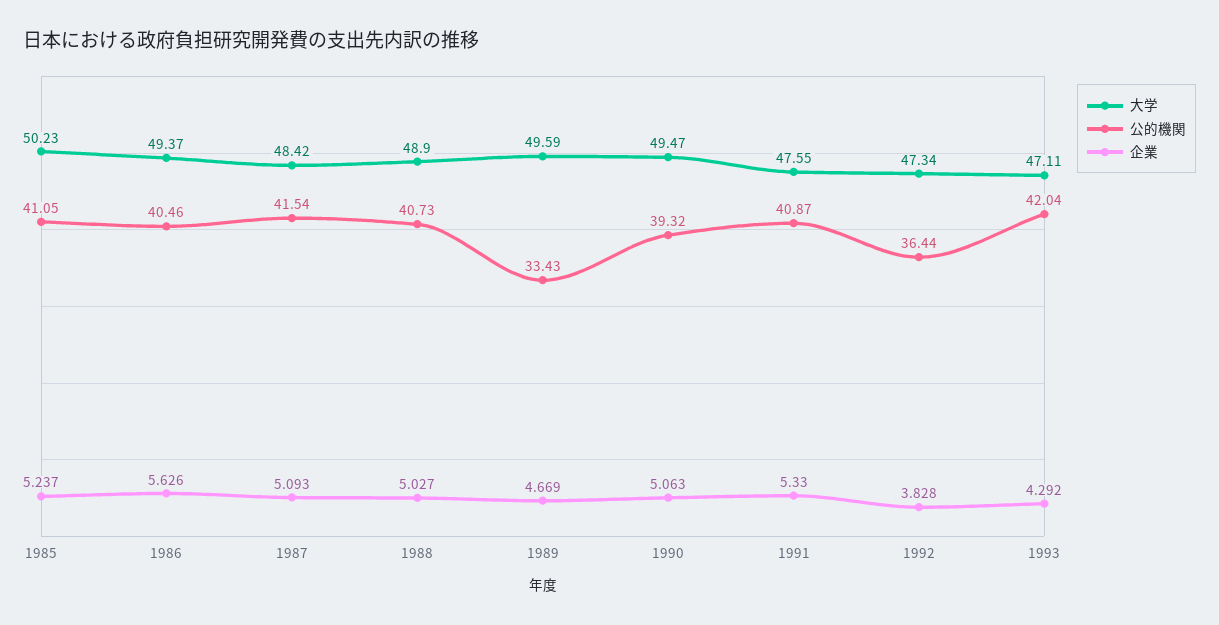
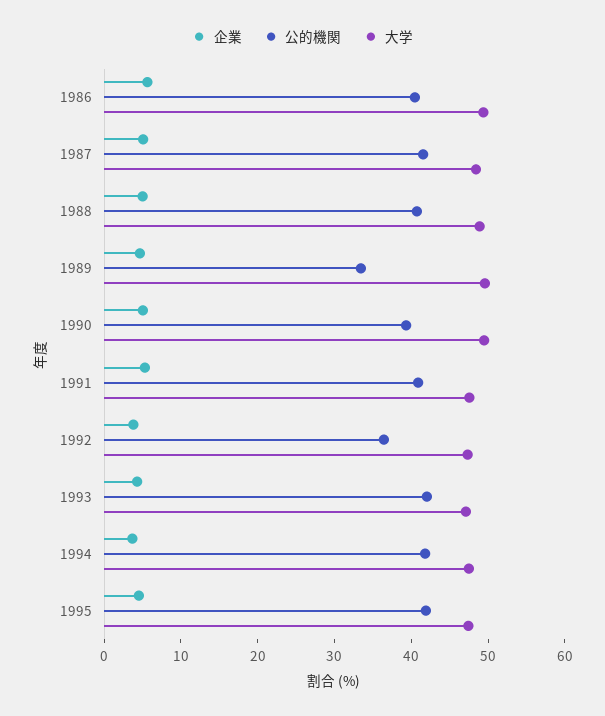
大学, 1985: 50.23 -> none
公的機関, 1985: 41.05 -> none
企業, 1985: 5.237 -> none
企業, 1994: none -> 4
公的機関, 1994: none -> 42
大学, 1994: none -> 48
企業, 1995: none -> 4
公的機関, 1995: none -> 42
大学, 1995: none -> 48

